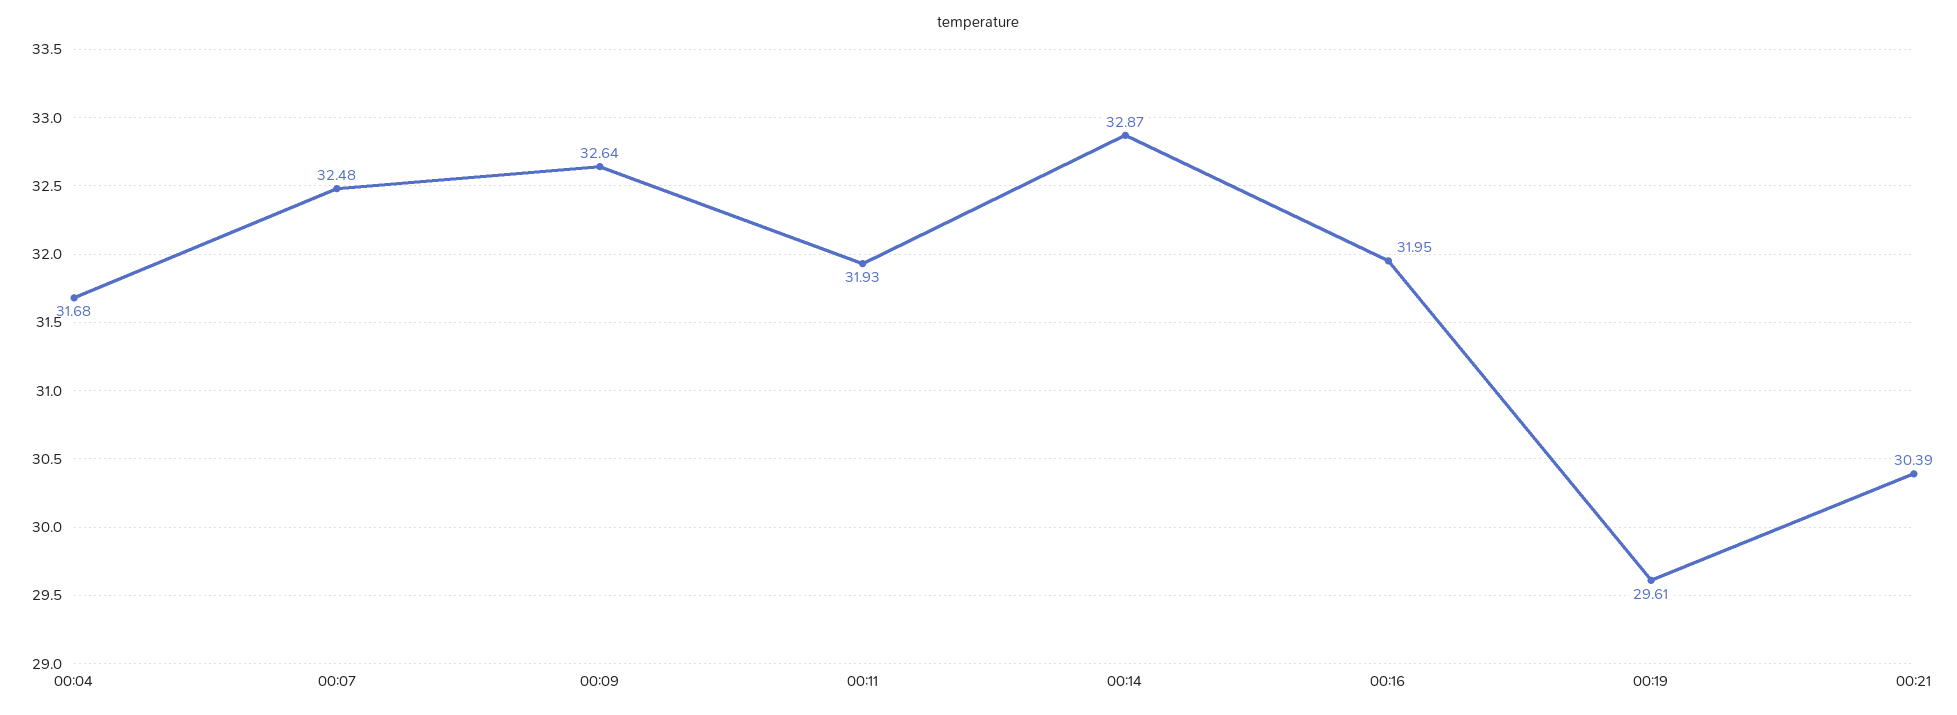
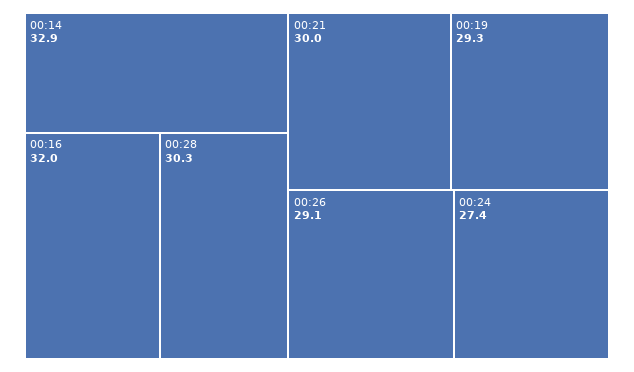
00:04: 31.68 -> none
00:07: 32.48 -> none
00:09: 32.64 -> none
00:11: 31.93 -> none
00:19: 29.61 -> 29.3
00:21: 30.39 -> 30
00:28: none -> 30.3
00:26: none -> 29.1
00:24: none -> 27.4

